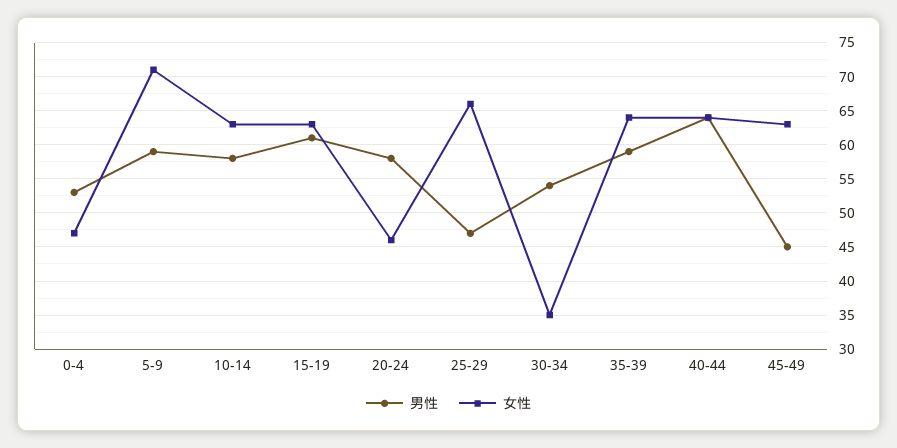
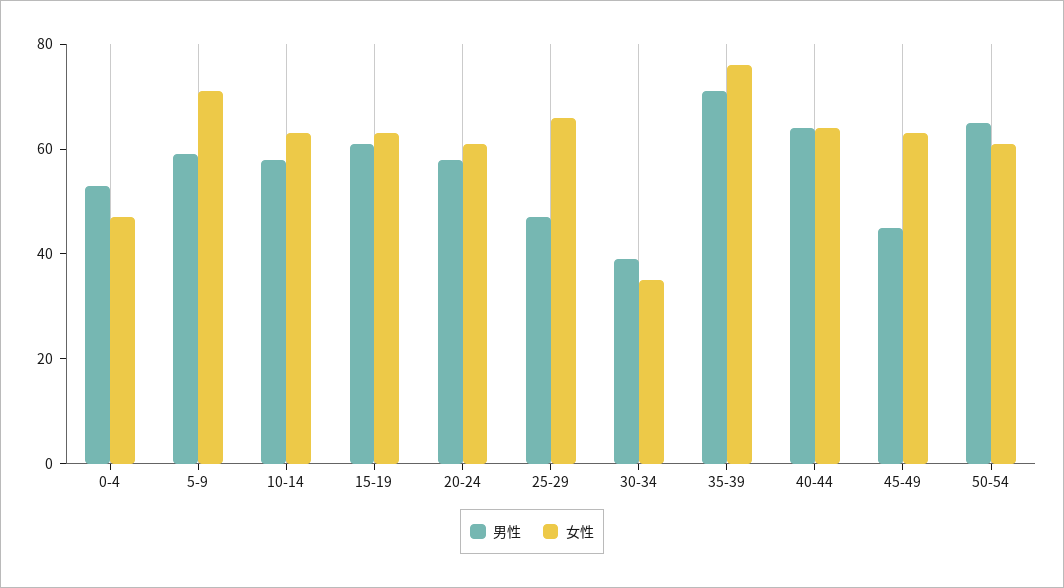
女性, 20-24: 46 -> 60
男性, 30-34: 54 -> 40
男性, 35-39: 59 -> 70
女性, 35-39: 64 -> 75
男性, 50-54: none -> 65
女性, 50-54: none -> 60

